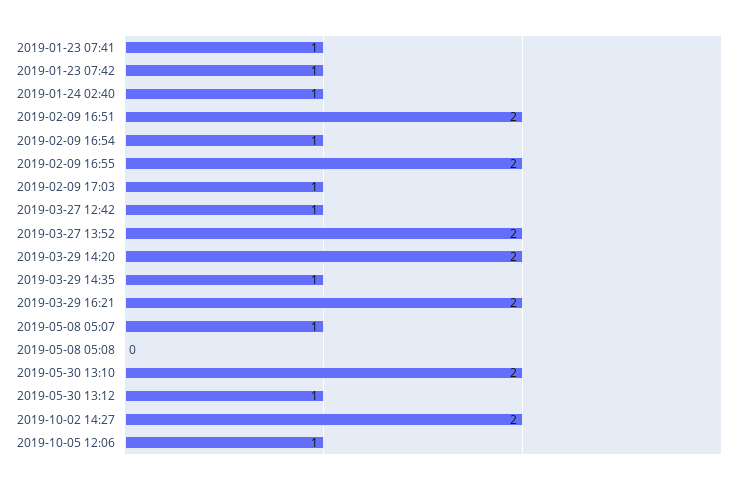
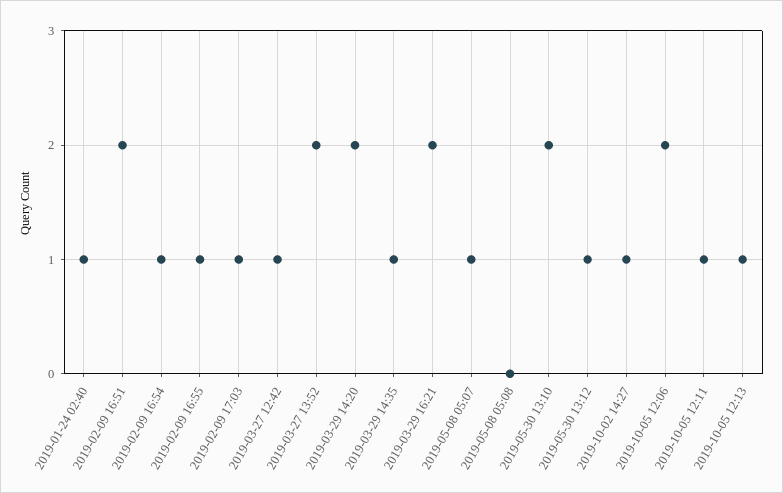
2019-01-23 07:41: 1 -> none
2019-01-23 07:42: 1 -> none
2019-02-09 16:55: 2 -> 1
2019-10-02 14:27: 2 -> 1
2019-10-05 12:06: 1 -> 2
2019-10-05 12:11: none -> 1
2019-10-05 12:13: none -> 1

